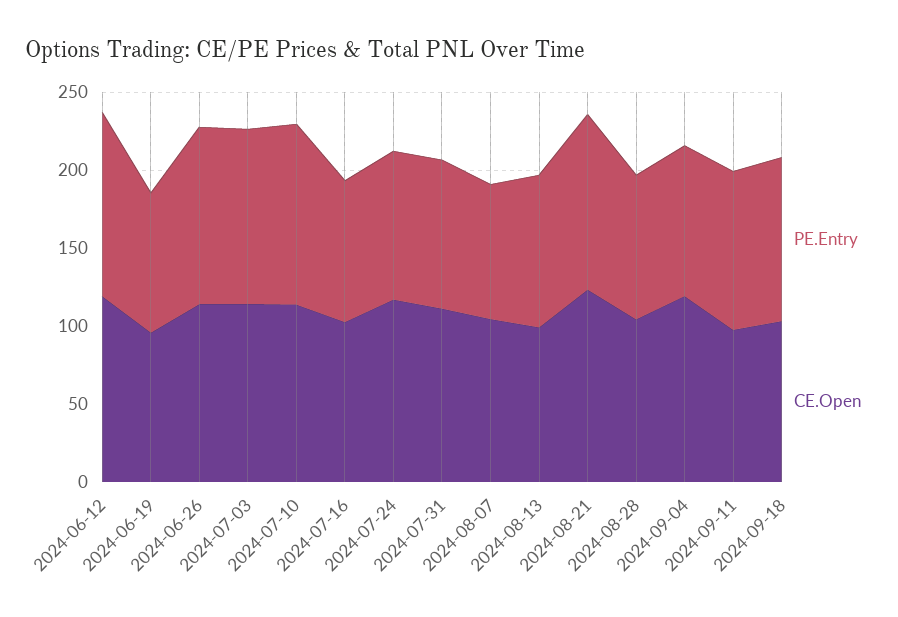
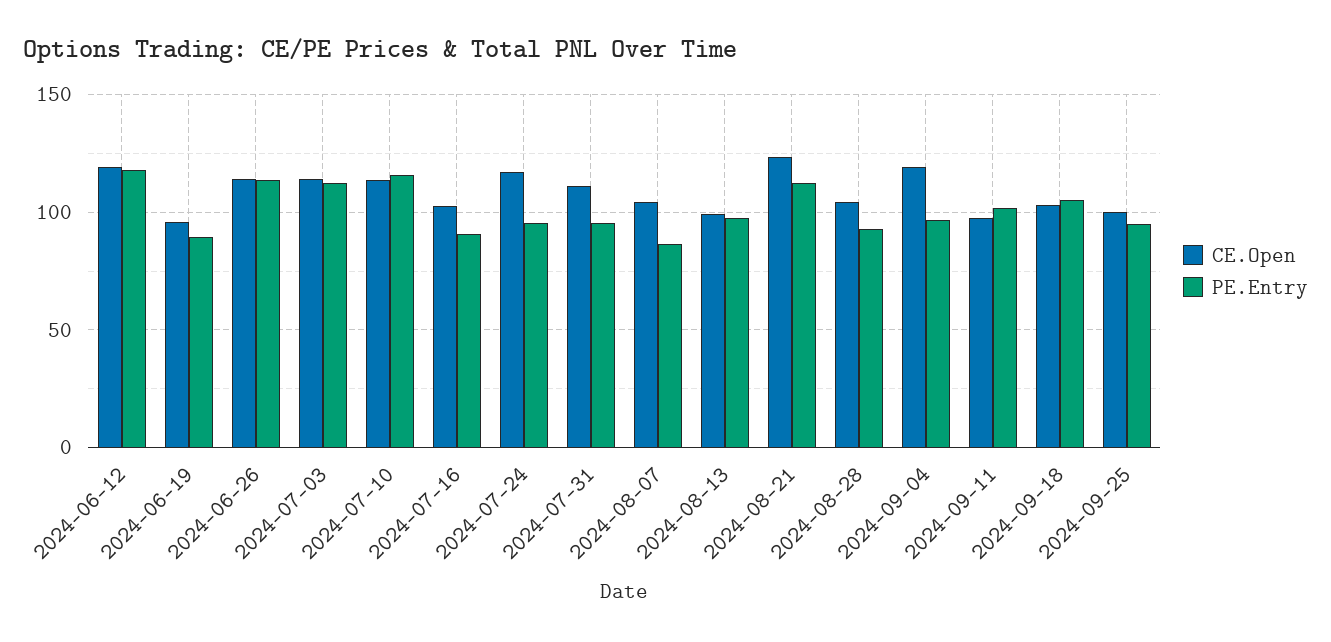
CE.Open, 2024-09-25: none -> 100
PE.Entry, 2024-09-25: none -> 95

